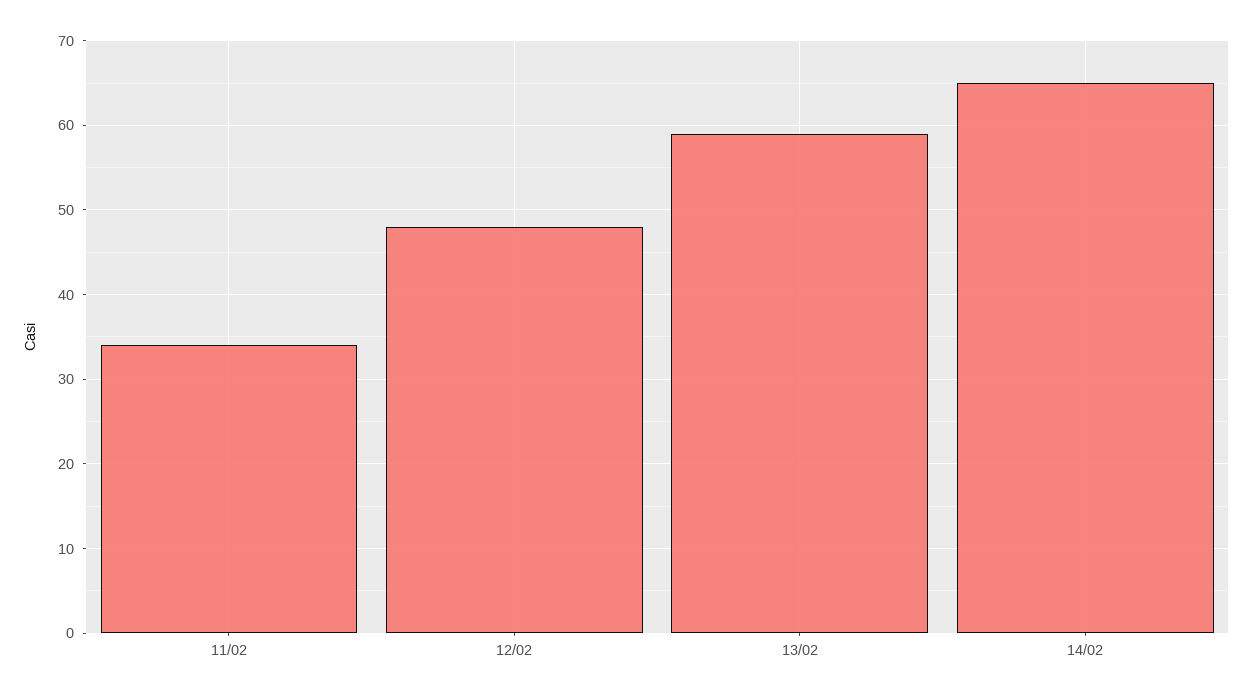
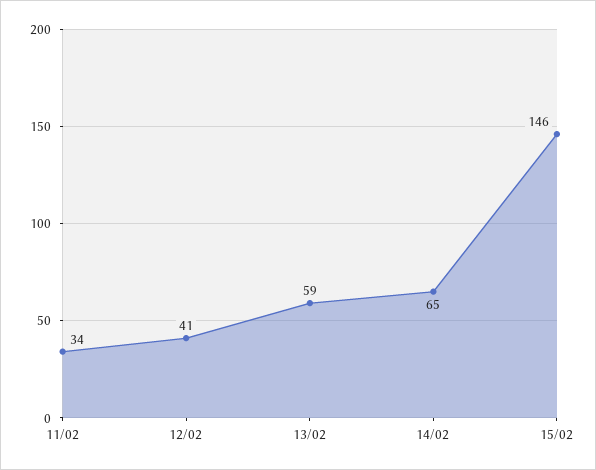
12/02: 48 -> 41
15/02: none -> 146

